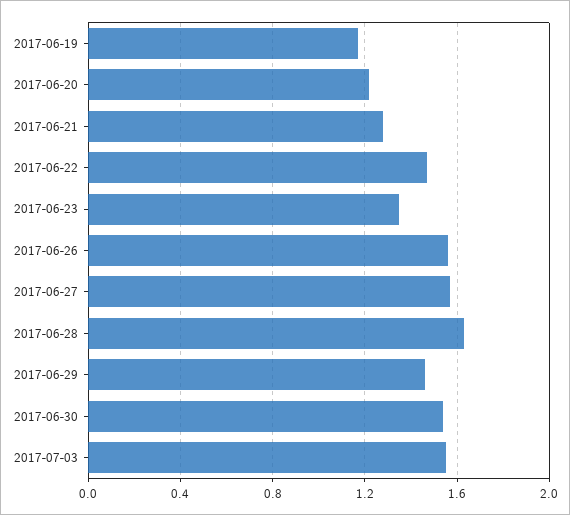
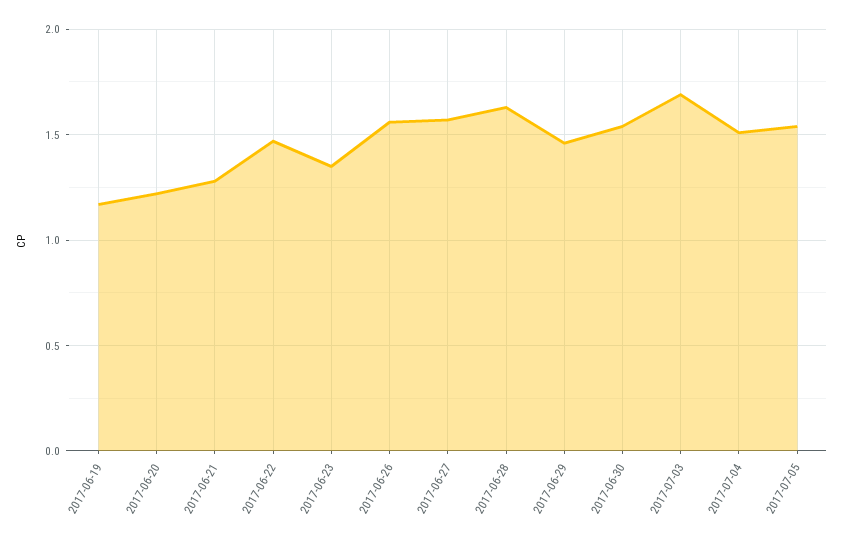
2017-07-03: 1.55 -> 1.7
2017-07-04: none -> 1.5
2017-07-05: none -> 1.55

